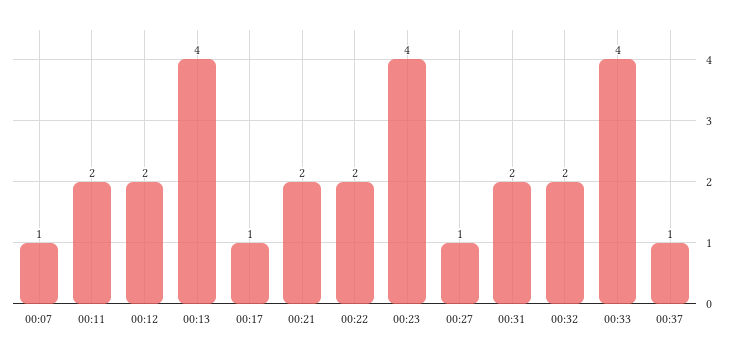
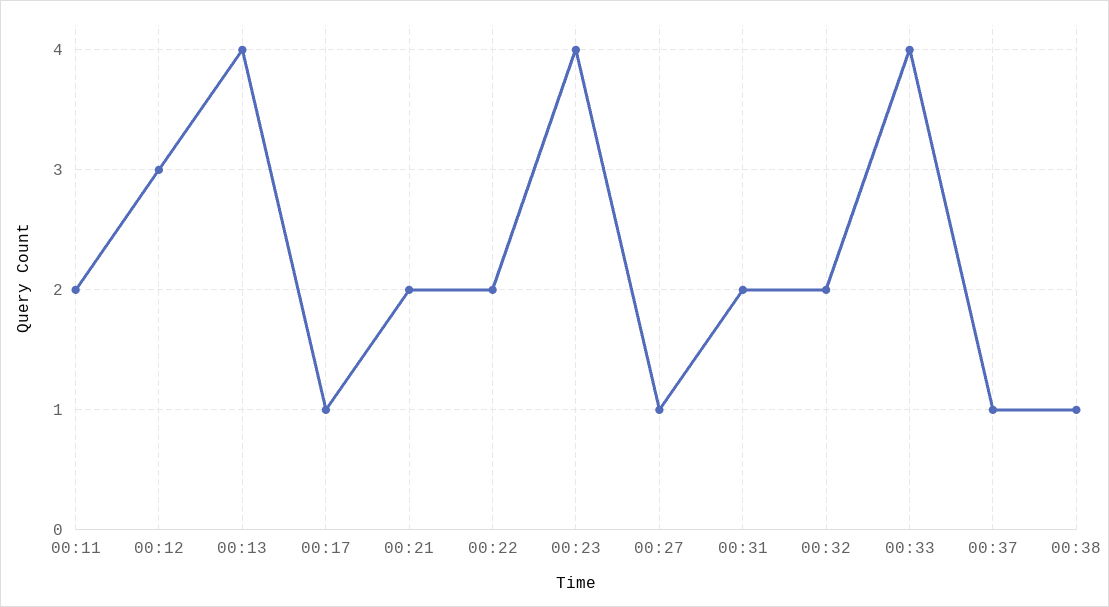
00:07: 1 -> none
00:12: 2 -> 3
00:38: none -> 1

